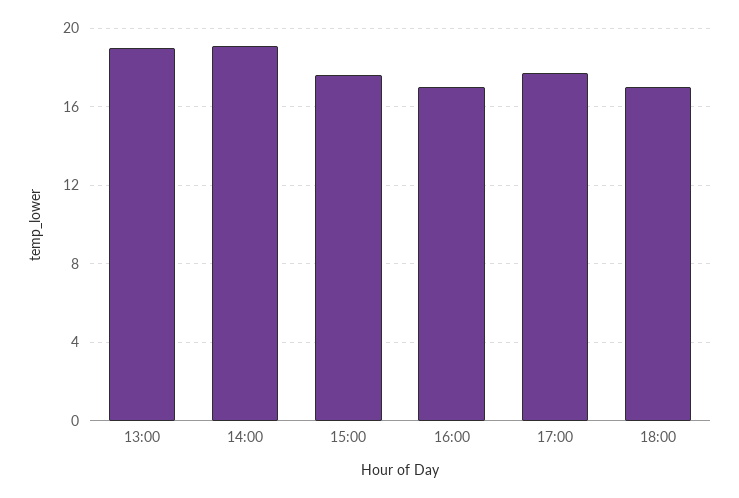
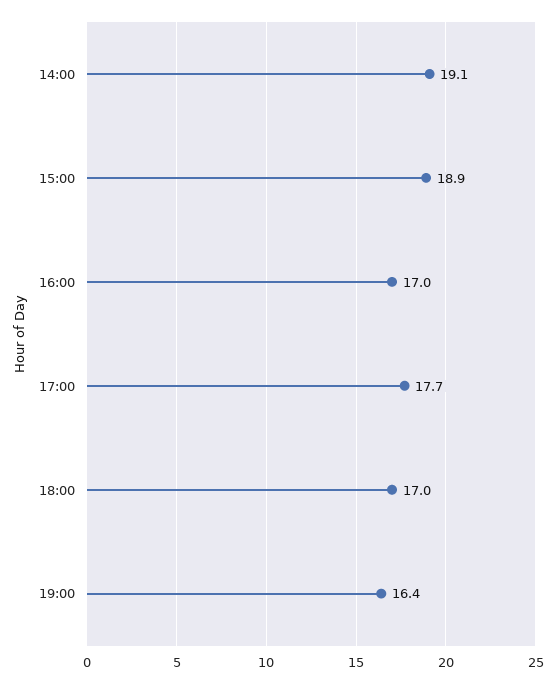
13:00: 19 -> none
15:00: 17.5 -> 18.9
19:00: none -> 16.4

